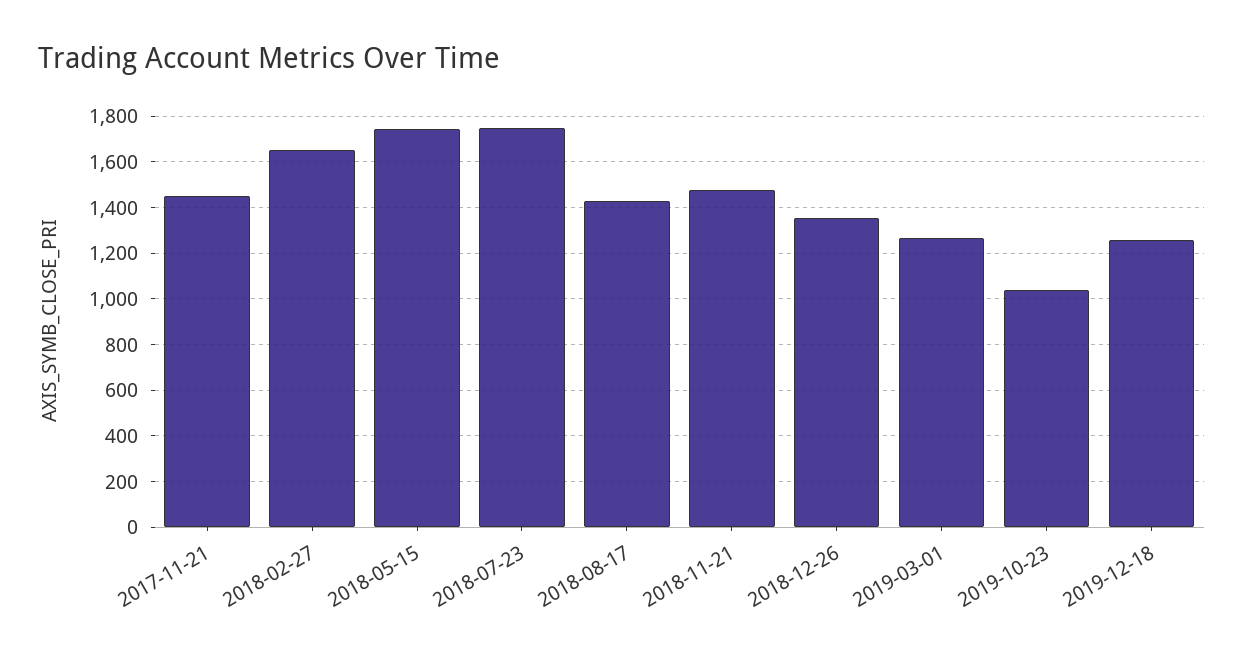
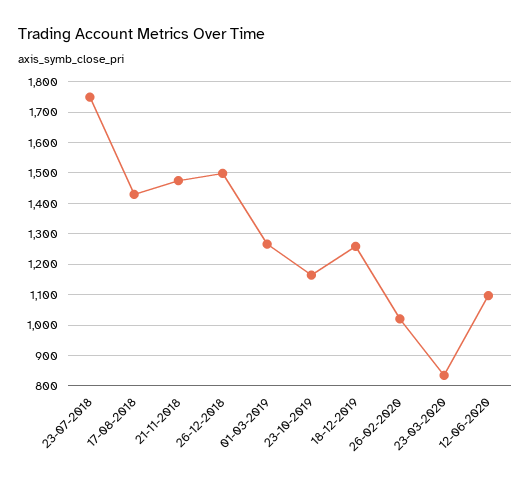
2017-11-21: 1450 -> none
2018-02-27: 1650 -> none
2018-05-15: 1750 -> none
2018-12-26: 1350 -> 1500
2019-10-23: 1050 -> 1160
26-02-2020: none -> 1020
23-03-2020: none -> 840
12-06-2020: none -> 1100

